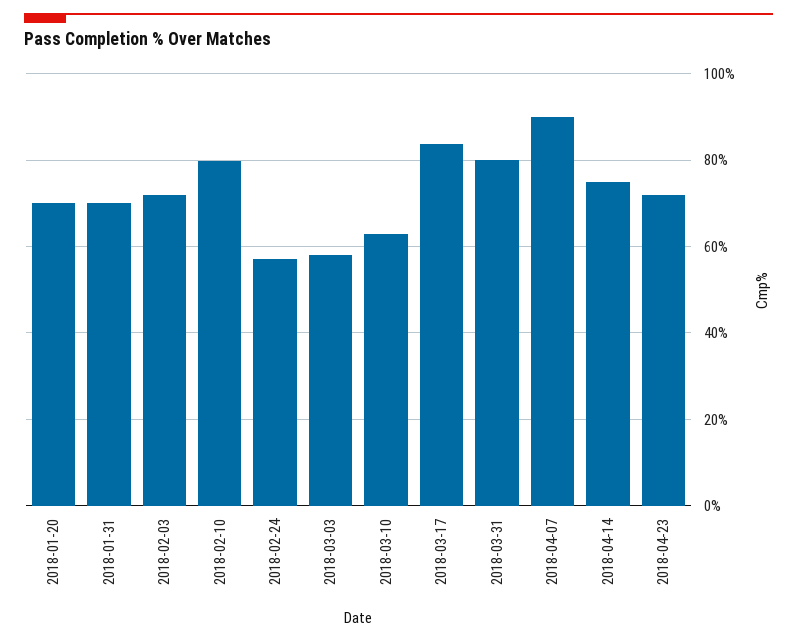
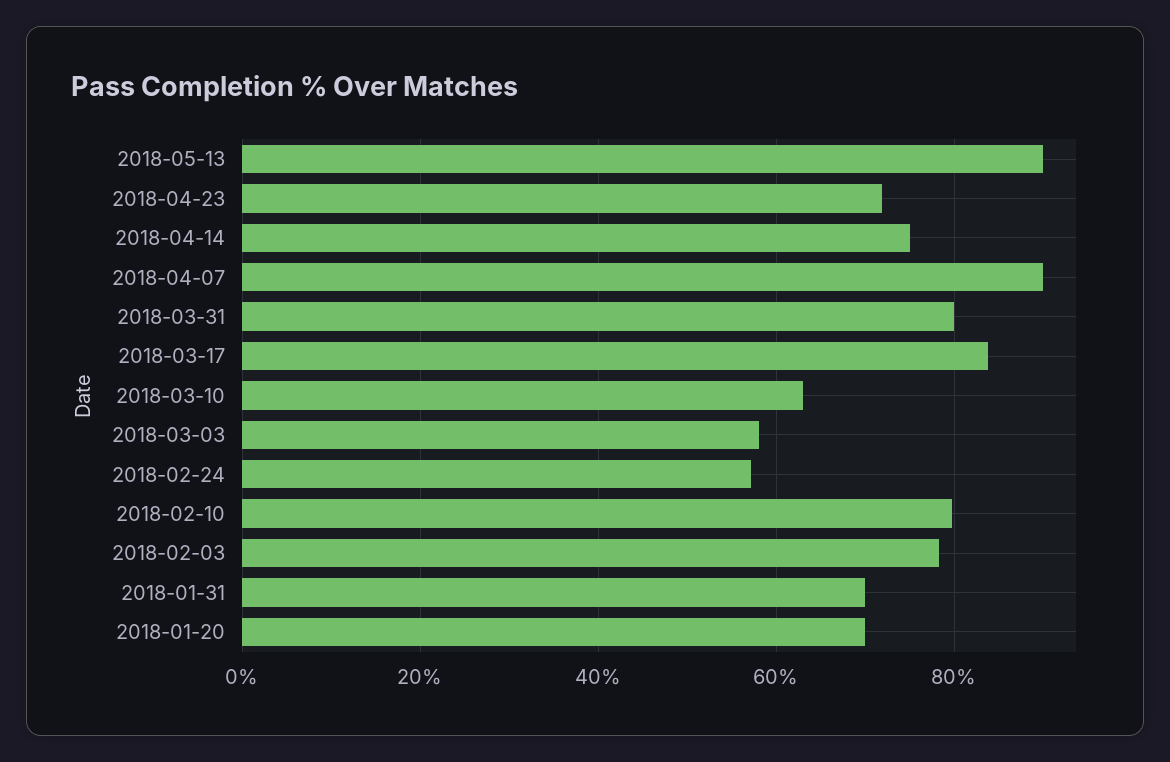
2018-02-03: 72 -> 78
2018-05-13: none -> 90

